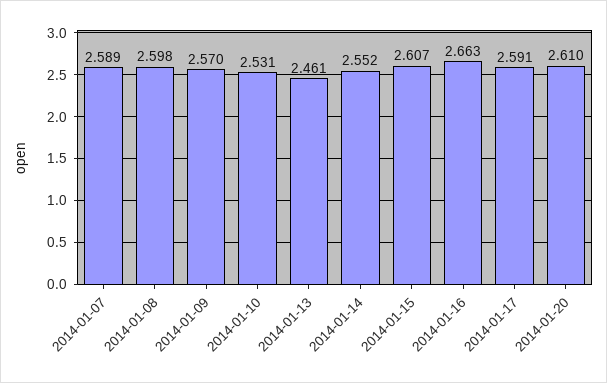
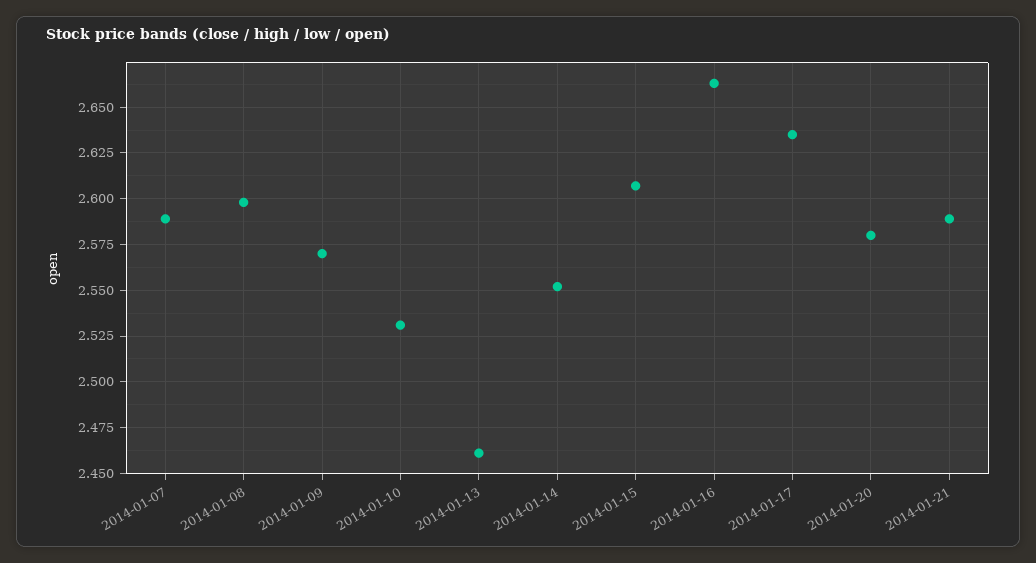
2014-01-17: 2.591 -> 2.635
2014-01-20: 2.61 -> 2.58
2014-01-21: none -> 2.59

